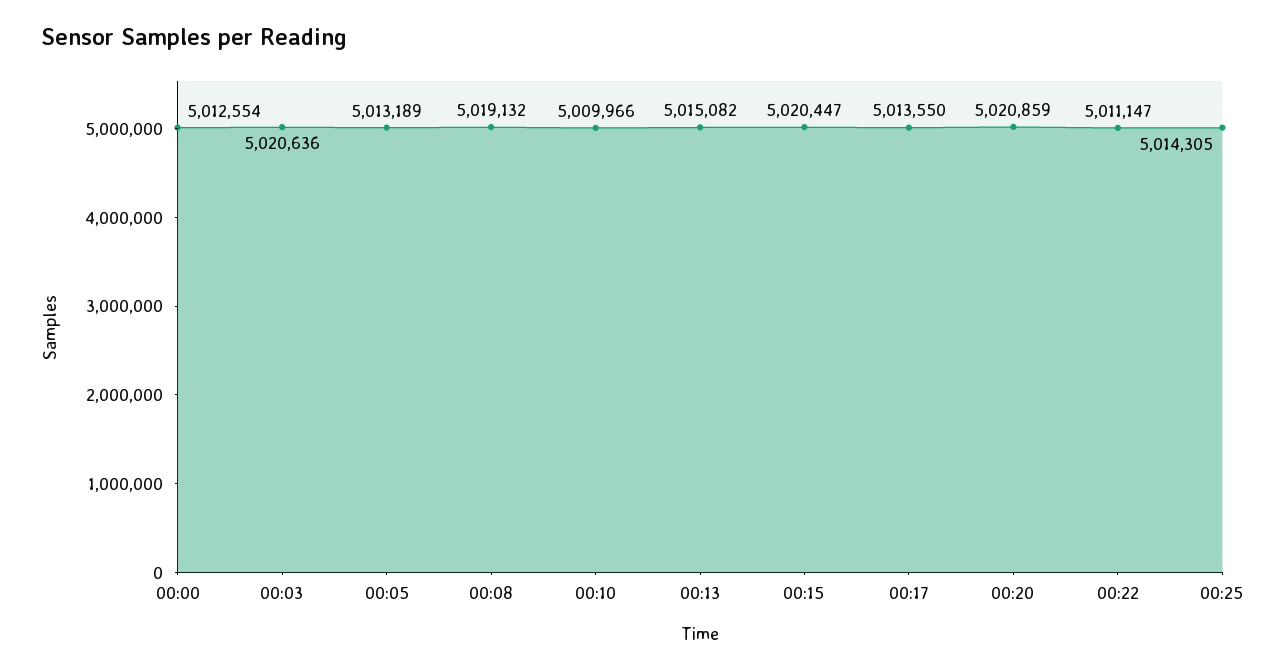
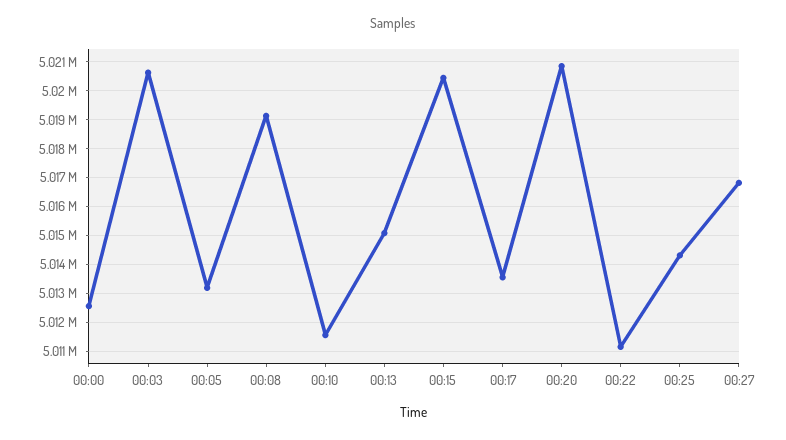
00:10: 5009966 -> 5011500
00:27: none -> 5016750

